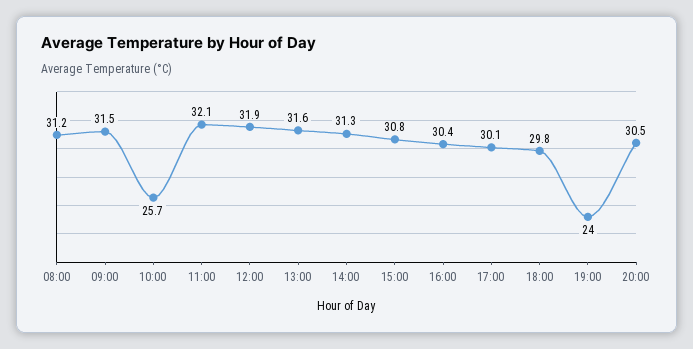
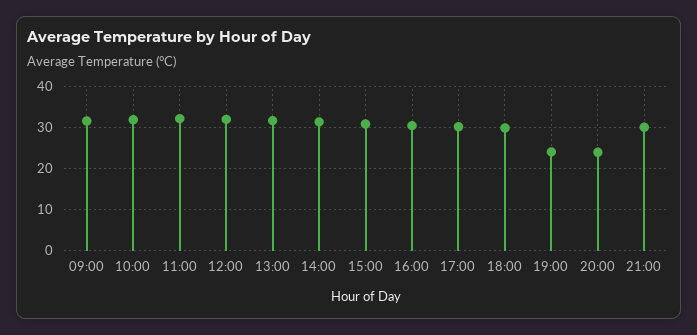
08:00: 31.2 -> none
10:00: 25.7 -> 32
20:00: 30.5 -> 24
21:00: none -> 30

